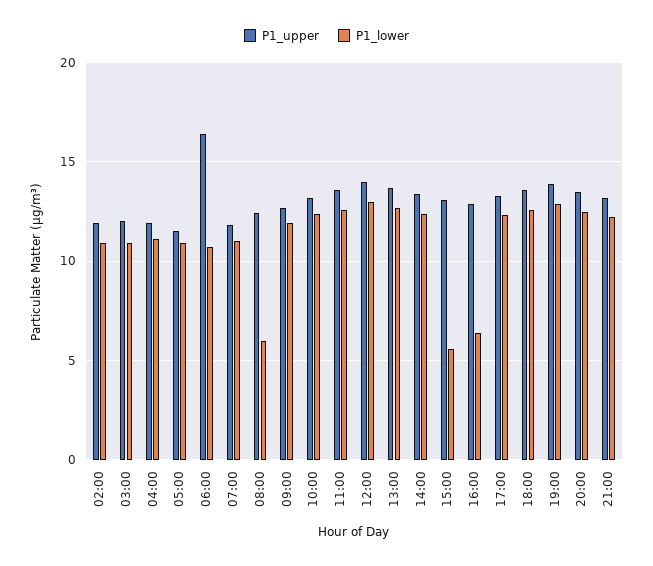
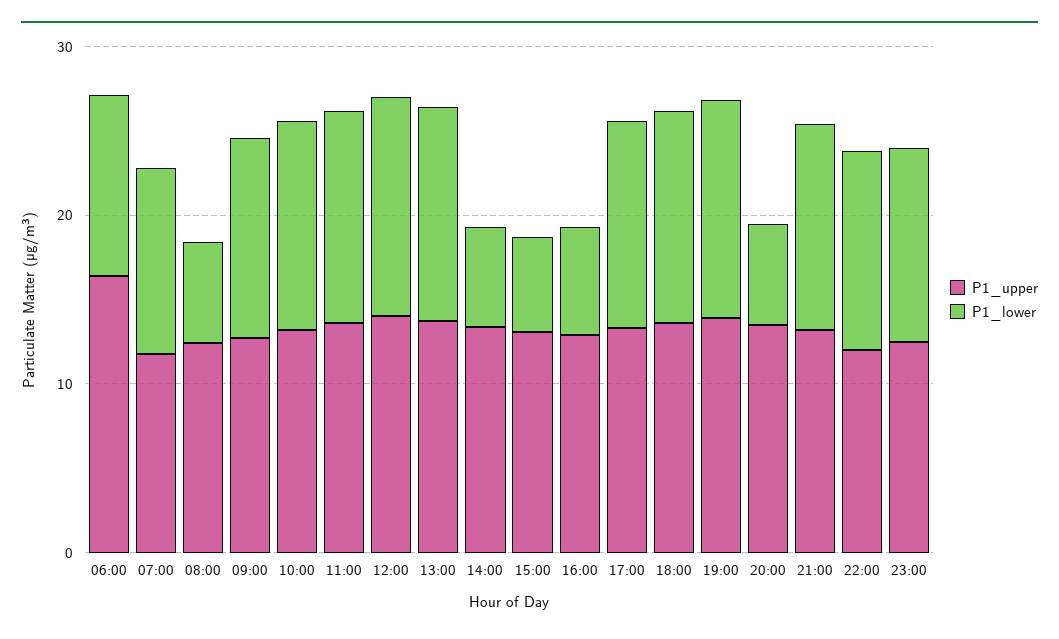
P1_upper, 02:00: 12 -> none
P1_lower, 02:00: 11 -> none
P1_upper, 03:00: 12 -> none
P1_lower, 03:00: 11 -> none
P1_upper, 04:00: 12 -> none
P1_lower, 04:00: 11 -> none
P1_upper, 05:00: 11.5 -> none
P1_lower, 05:00: 11 -> none
P1_lower, 14:00: 12.5 -> 6
P1_lower, 20:00: 12.5 -> 6
P1_upper, 22:00: none -> 12
P1_lower, 22:00: none -> 12
P1_upper, 23:00: none -> 12
P1_lower, 23:00: none -> 12

